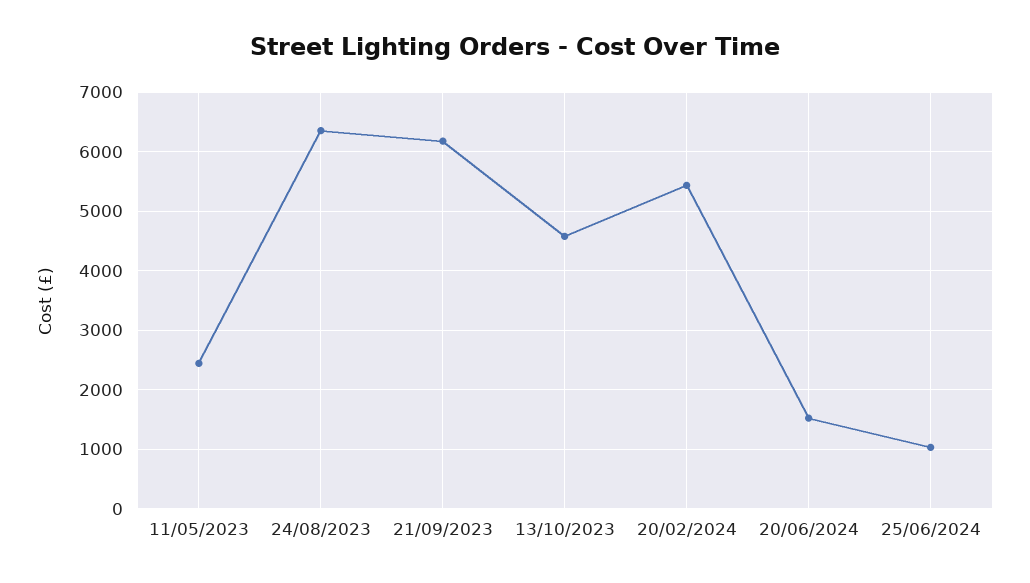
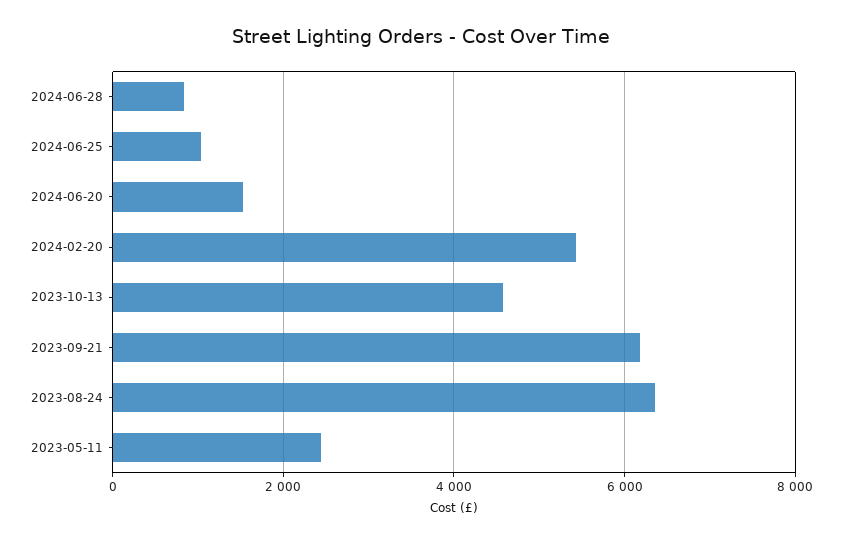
2024-06-28: none -> 800

